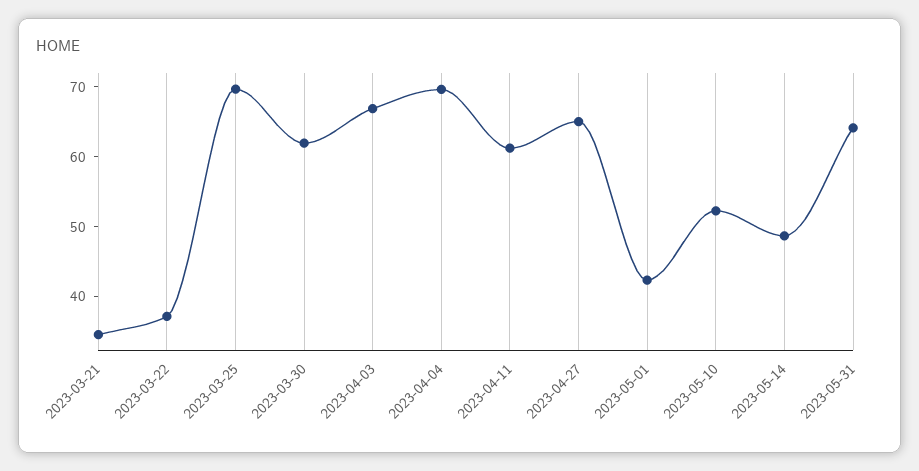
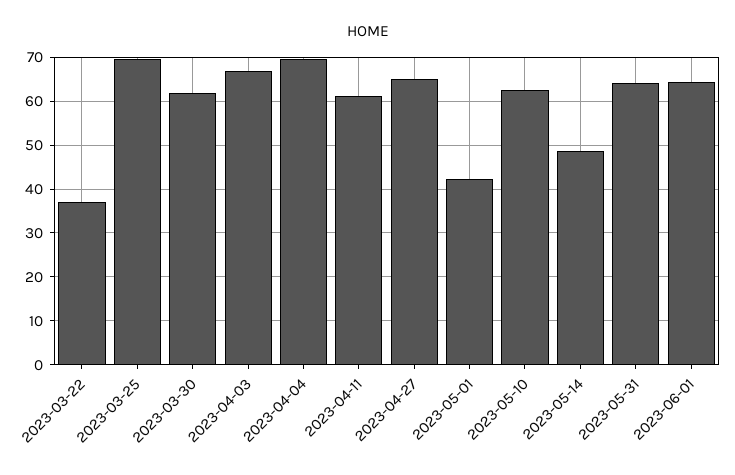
2023-03-21: 34 -> none
2023-05-10: 52 -> 62
2023-06-01: none -> 64

